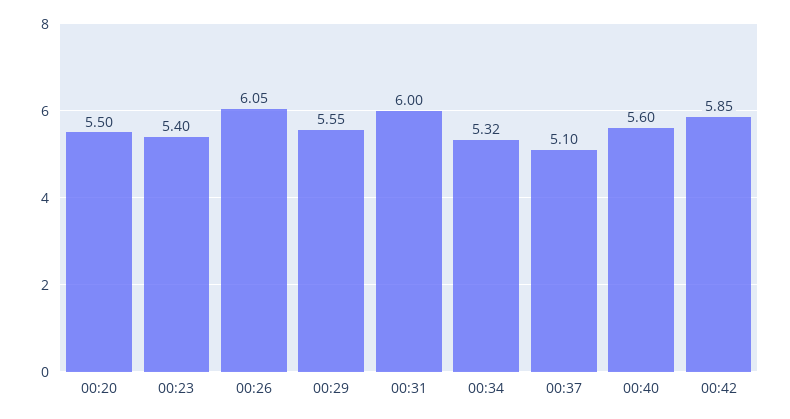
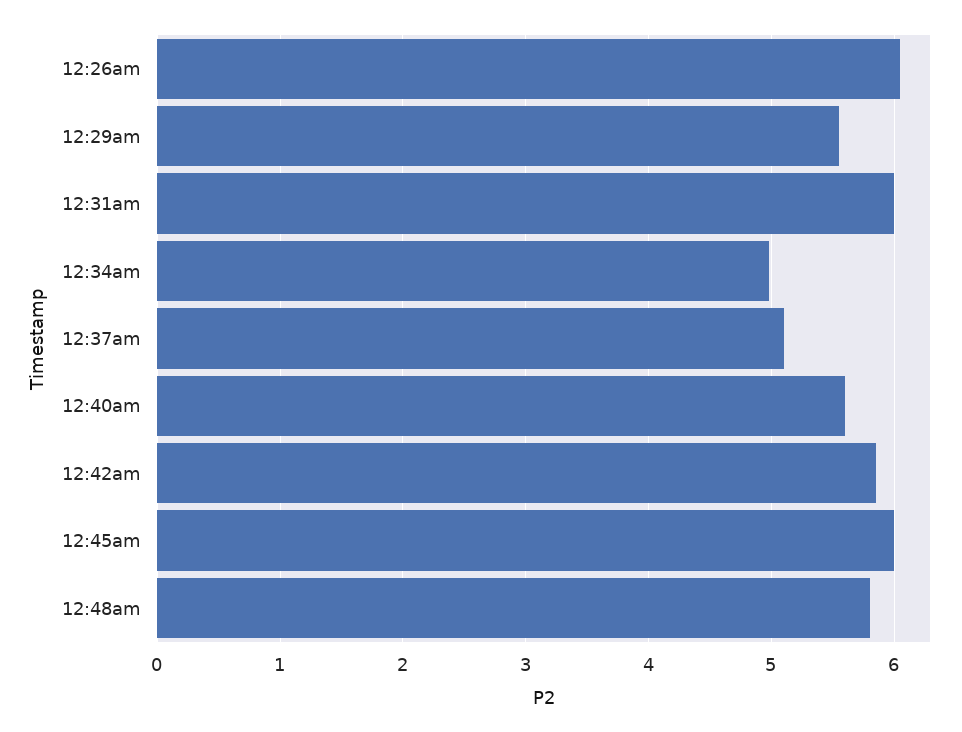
00:20: 5.5 -> none
00:23: 5.4 -> none
00:34: 5.32 -> 5
12:45am: none -> 6
12:48am: none -> 5.8

